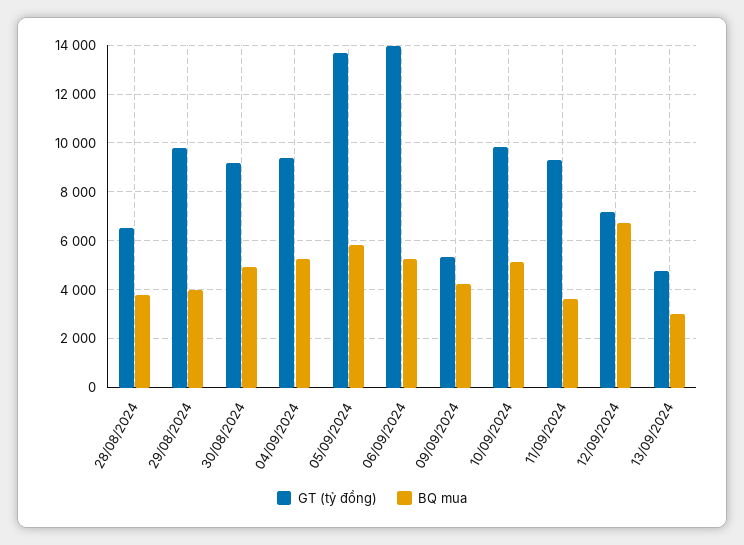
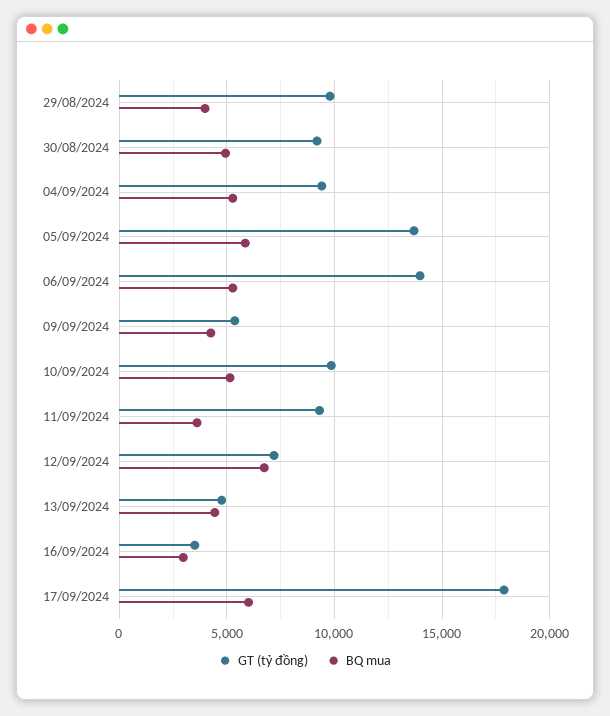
GT (tỷ đồng), 28/08/2024: 6500 -> none
BQ mua, 28/08/2024: 3750 -> none
BQ mua, 13/09/2024: 3000 -> 4500
GT (tỷ đồng), 16/09/2024: none -> 3500
BQ mua, 16/09/2024: none -> 3000
GT (tỷ đồng), 17/09/2024: none -> 18000
BQ mua, 17/09/2024: none -> 6000

